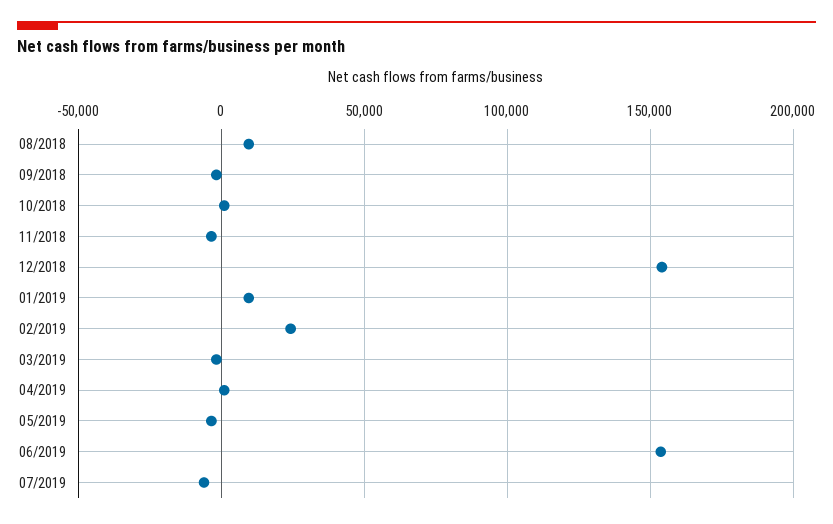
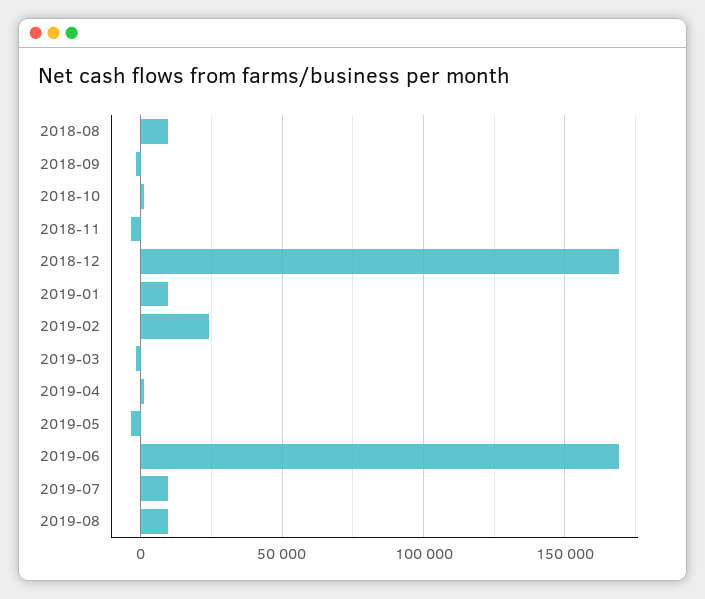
12/2018: 155000 -> 170000
06/2019: 155000 -> 170000
07/2019: -5000 -> 10000
2019-08: none -> 10000

